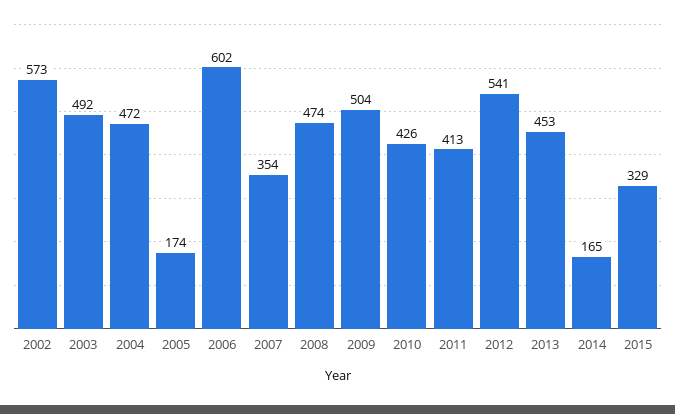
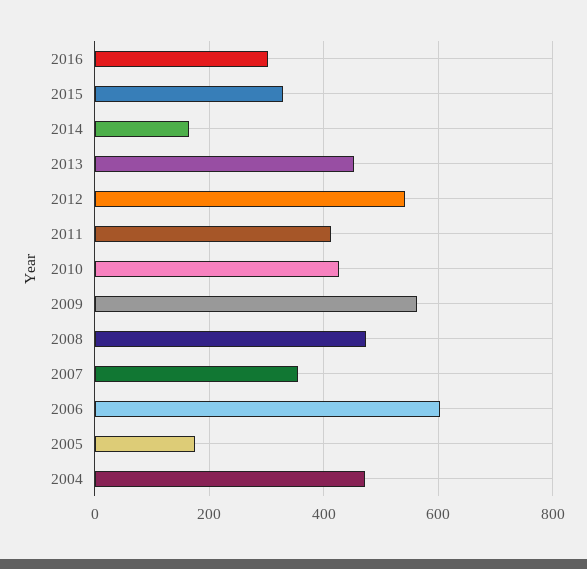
2002: 573 -> none
2003: 492 -> none
2009: 504 -> 560
2016: none -> 300

